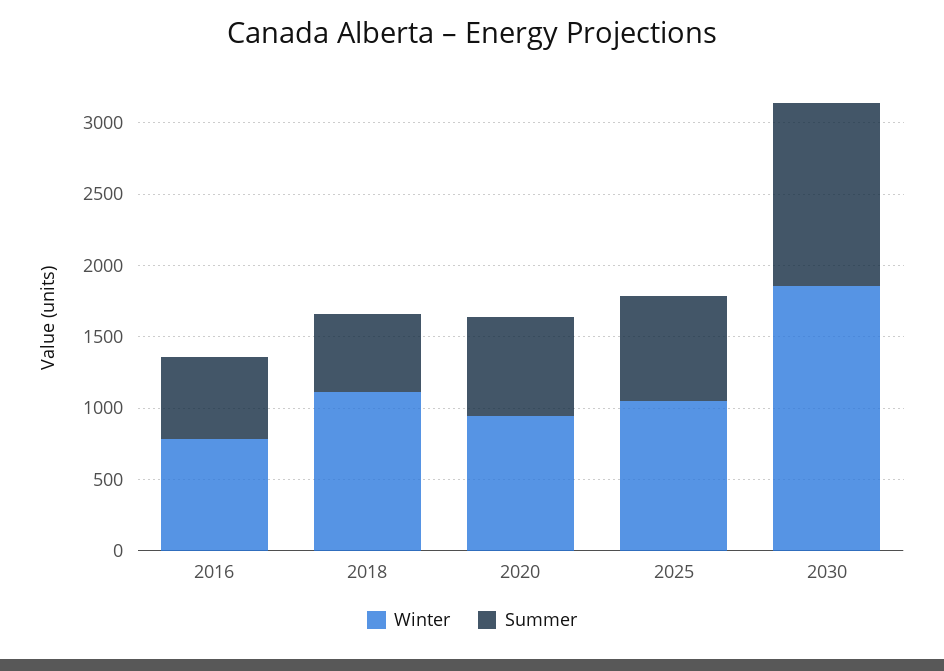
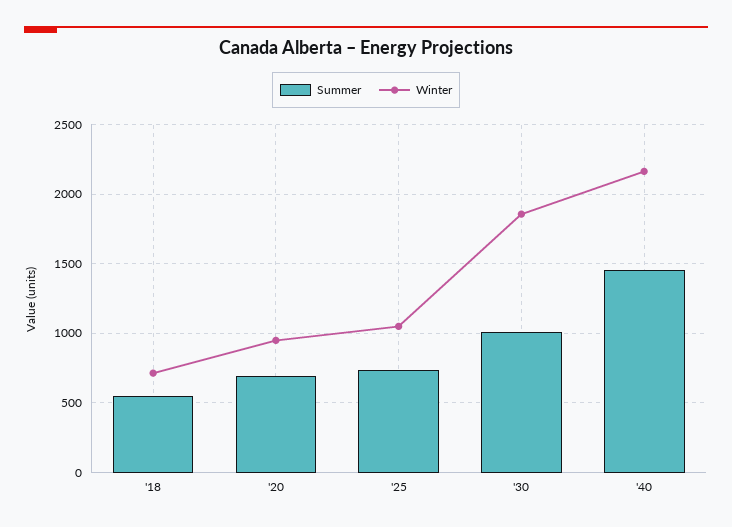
Winter, 2016: 800 -> none
Summer, 2016: 600 -> none
Winter, 2018: 1100 -> 700
Summer, 2030: 1300 -> 1000
Summer, '40: none -> 1450
Winter, '40: none -> 2150

